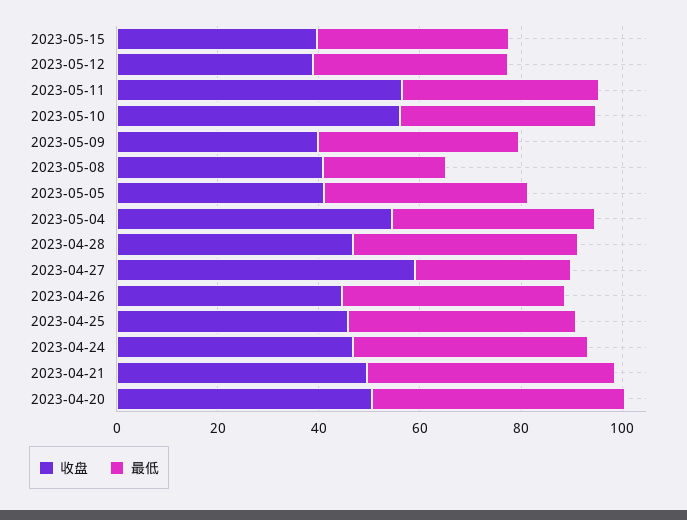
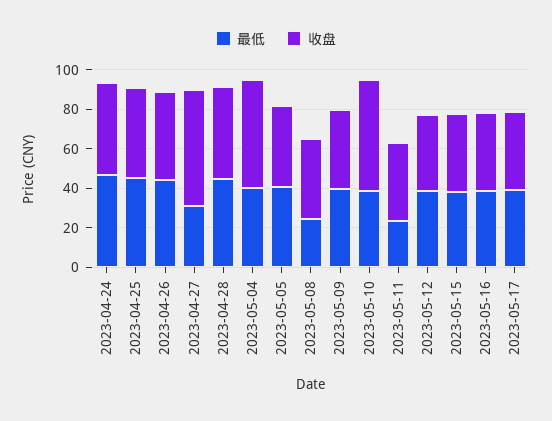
收盘, 2023-05-11: 55 -> 40
最低, 2023-05-11: 40 -> 25
收盘, 2023-04-21: 50 -> none
最低, 2023-04-21: 50 -> none
收盘, 2023-04-20: 50 -> none
最低, 2023-04-20: 50 -> none
最低, 2023-05-16: none -> 40
收盘, 2023-05-16: none -> 40
最低, 2023-05-17: none -> 40
收盘, 2023-05-17: none -> 40

